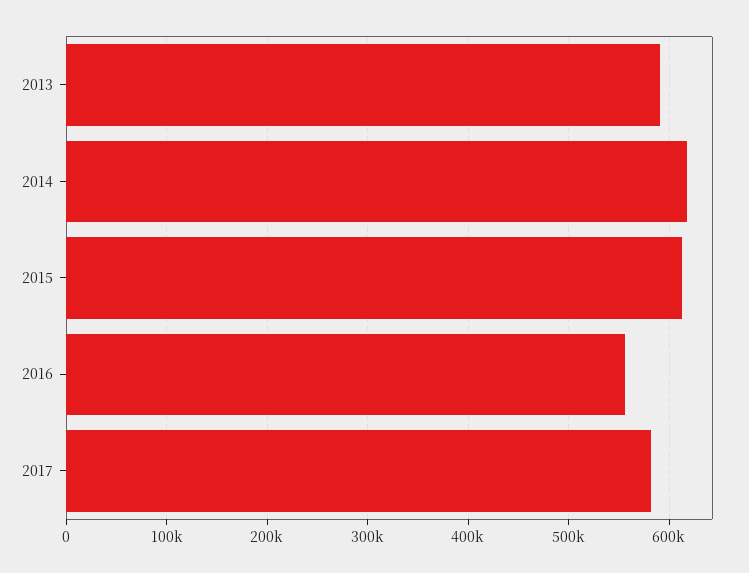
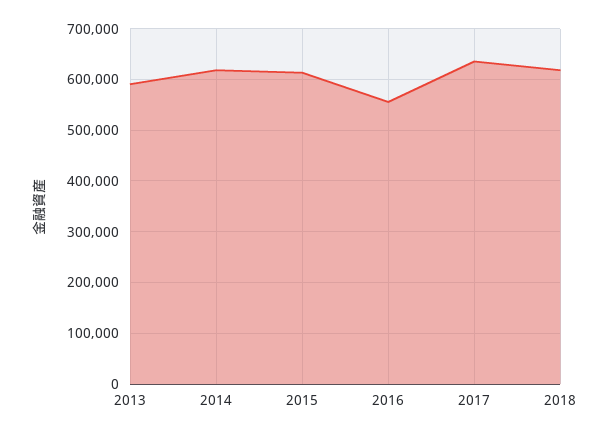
2017: 580000 -> 640000
2018: none -> 620000

